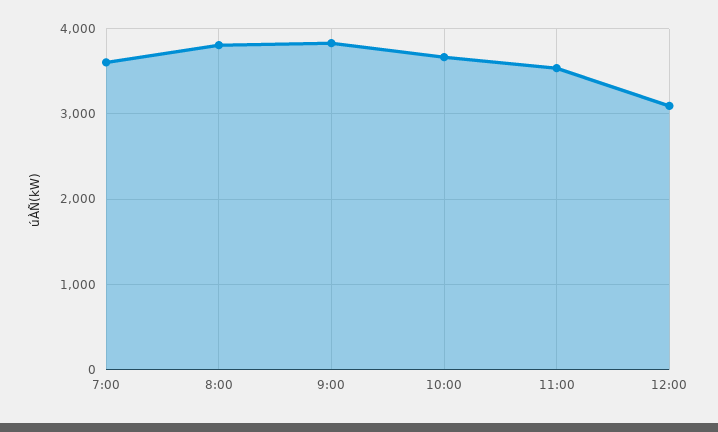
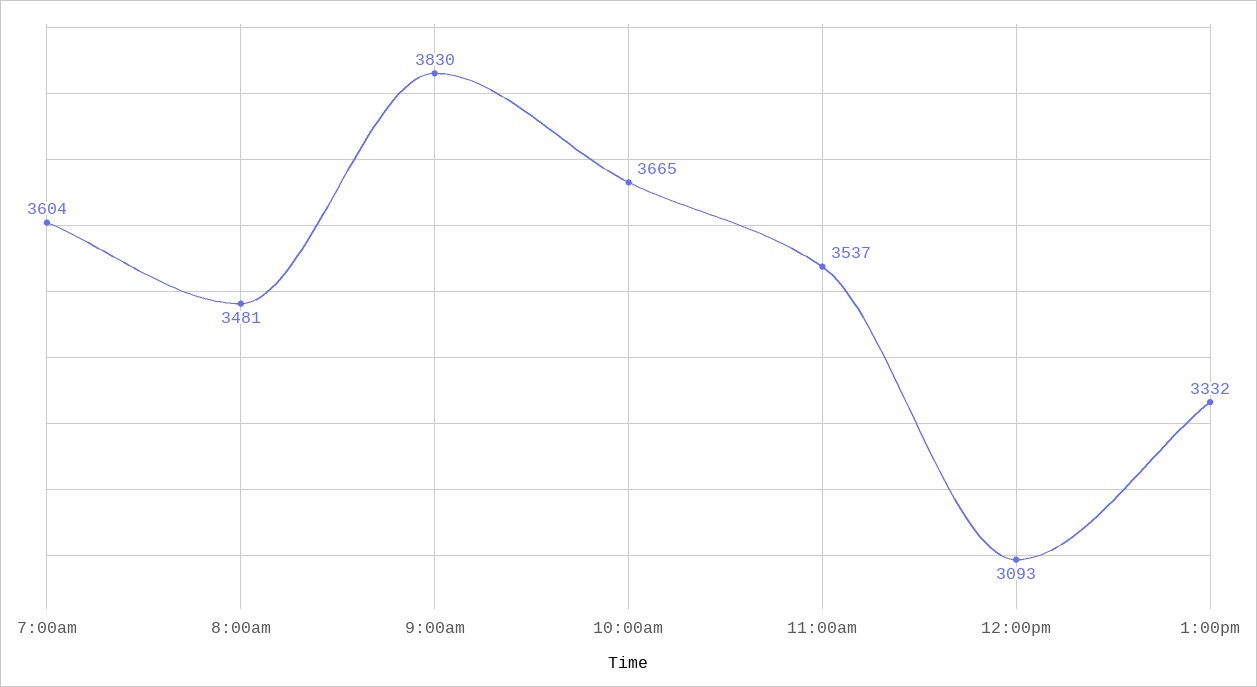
8:00: 3800 -> 3481
1:00pm: none -> 3332

